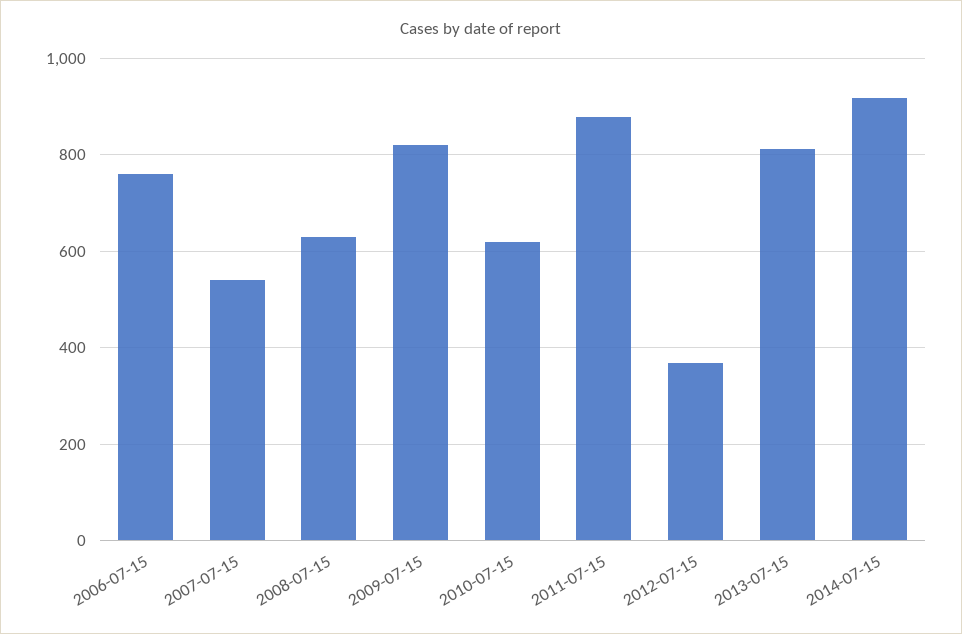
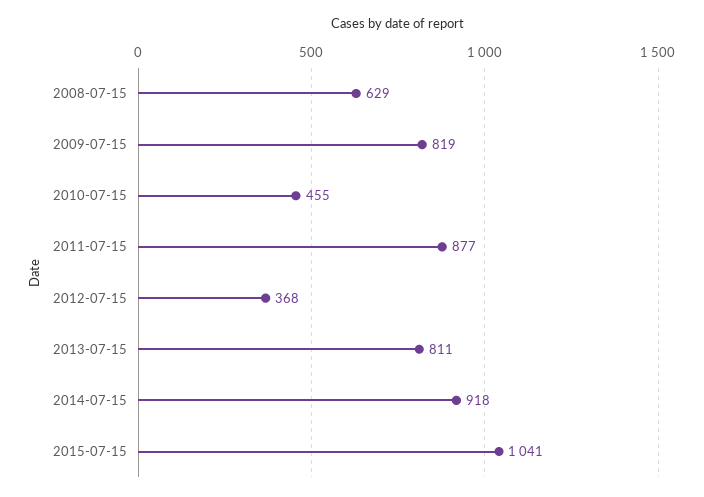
2006-07-15: 760 -> none
2007-07-15: 540 -> none
2010-07-15: 620 -> 455
2015-07-15: none -> 1041

